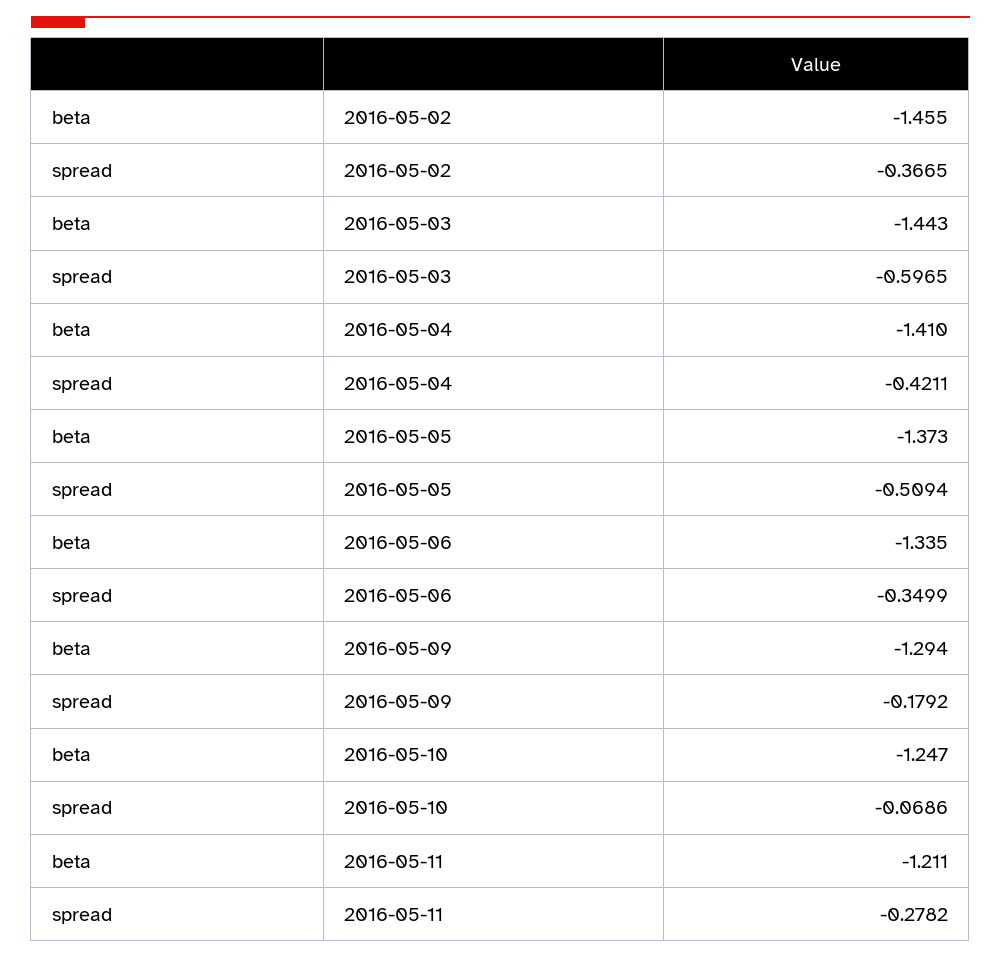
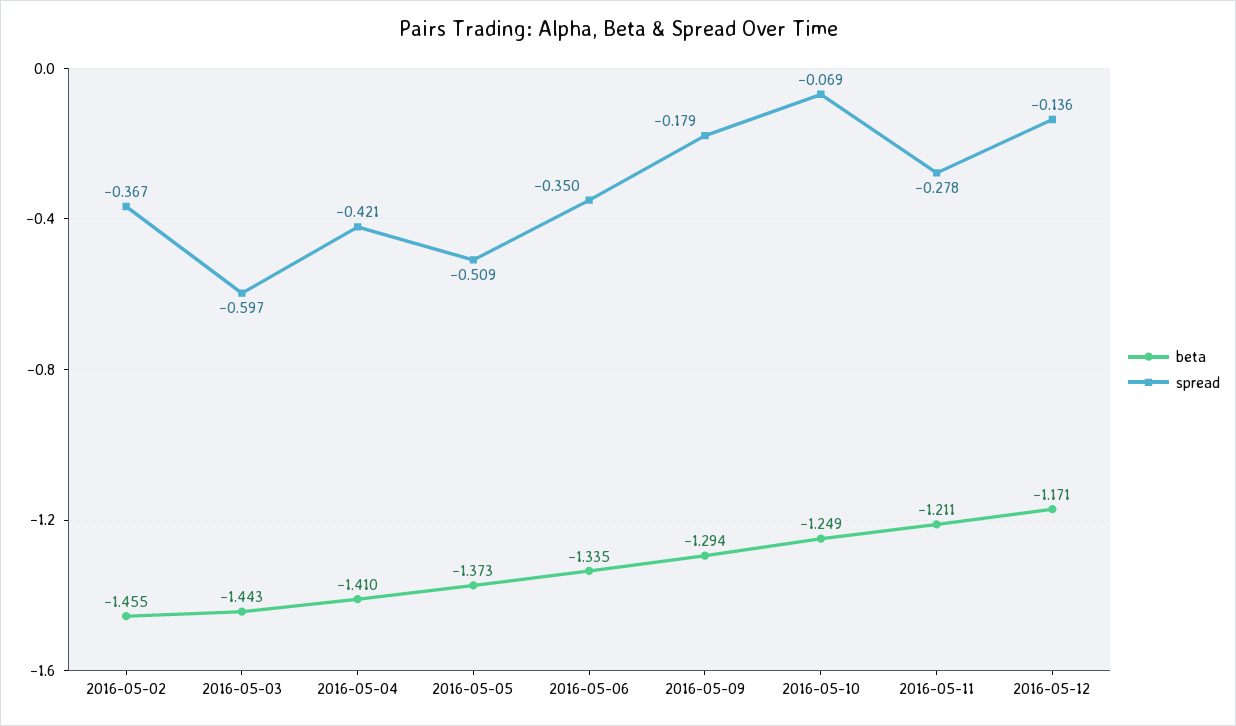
beta, 2016-05-10: -1.247 -> -1.249
beta, 2016-05-12: none -> -1.171
spread, 2016-05-12: none -> -0.136

